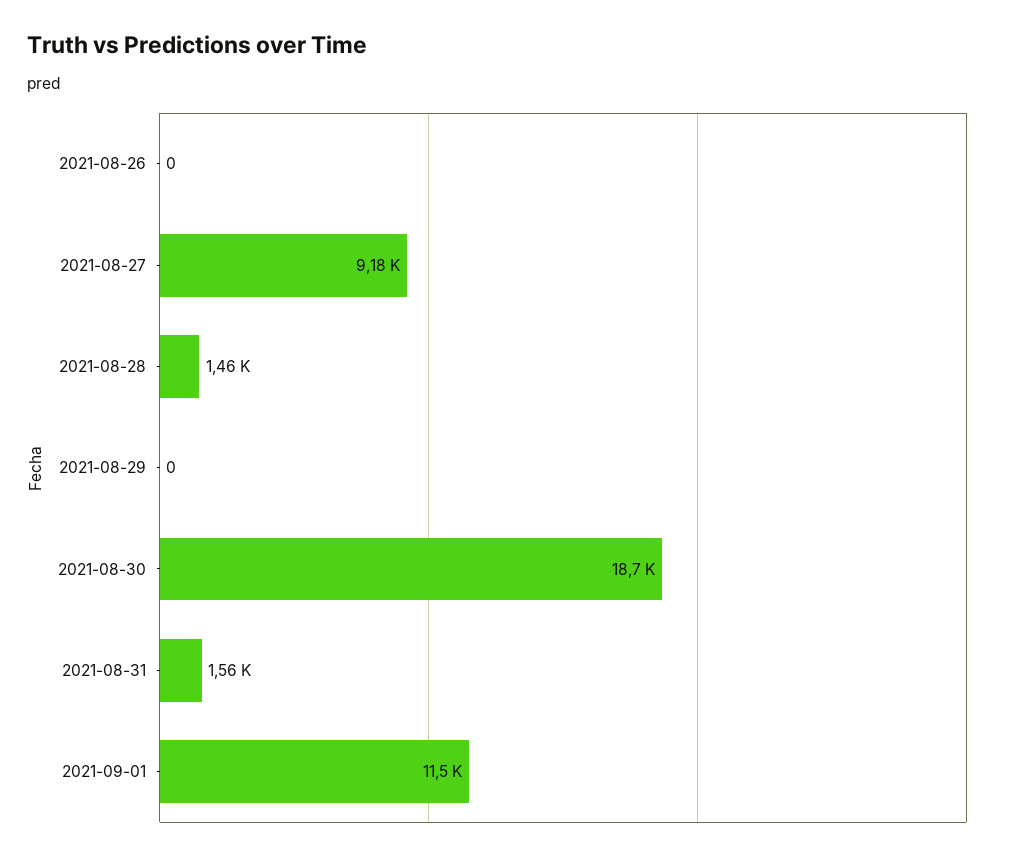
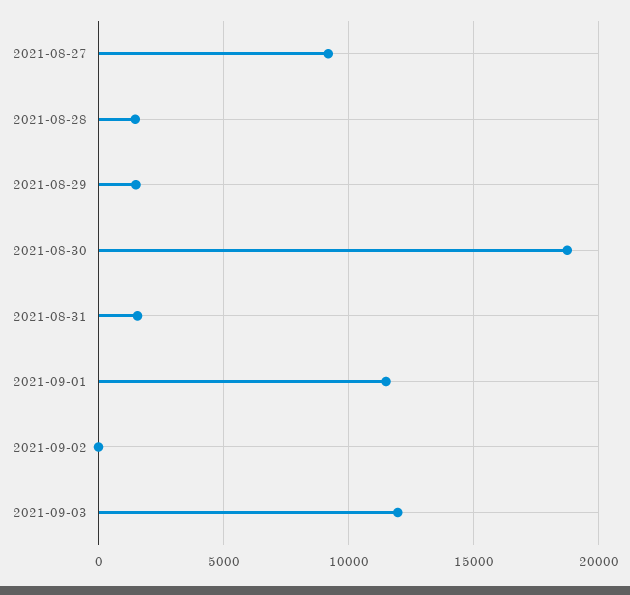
2021-08-26: 0 -> none
2021-08-29: 0 -> 1500
2021-09-02: none -> 0
2021-09-03: none -> 12000

